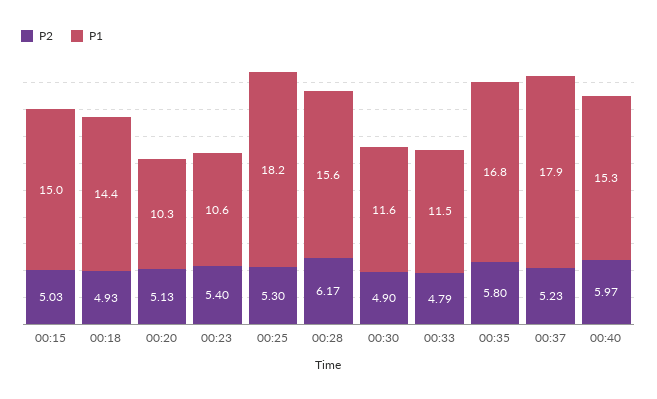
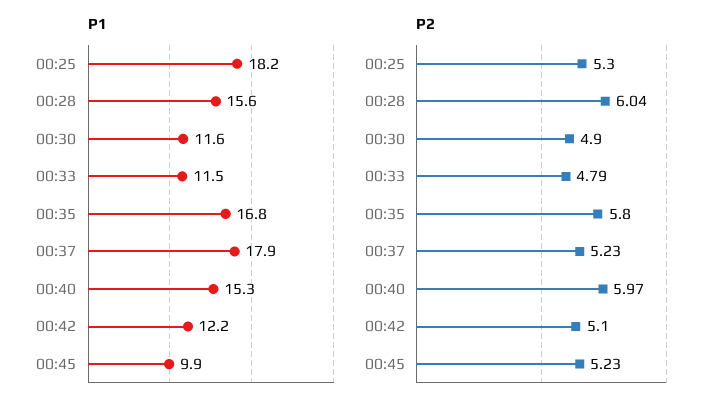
P2, 00:15: 5.03 -> none
P1, 00:15: 15 -> none
P2, 00:18: 4.93 -> none
P1, 00:18: 14.4 -> none
P2, 00:20: 5.13 -> none
P1, 00:20: 10.3 -> none
P2, 00:23: 5.4 -> none
P1, 00:23: 10.6 -> none
P2, 00:28: 6.17 -> 6.04
P1, 00:42: none -> 12.2
P1, 00:45: none -> 9.9
P2, 00:42: none -> 5.1
P2, 00:45: none -> 5.23

